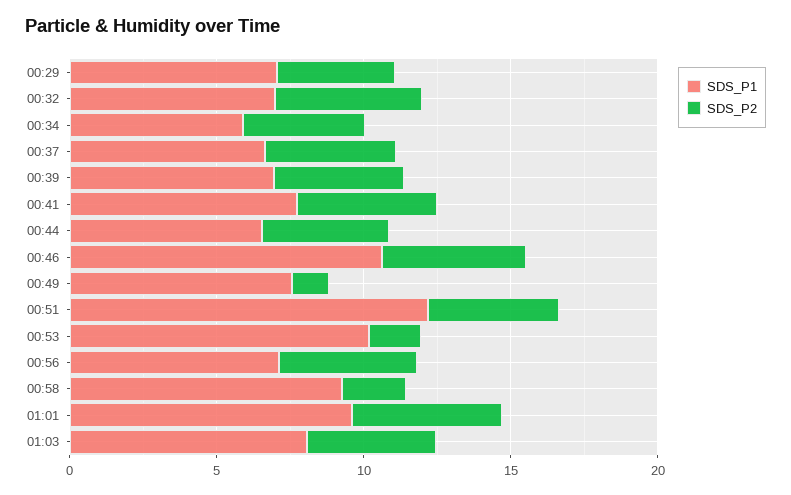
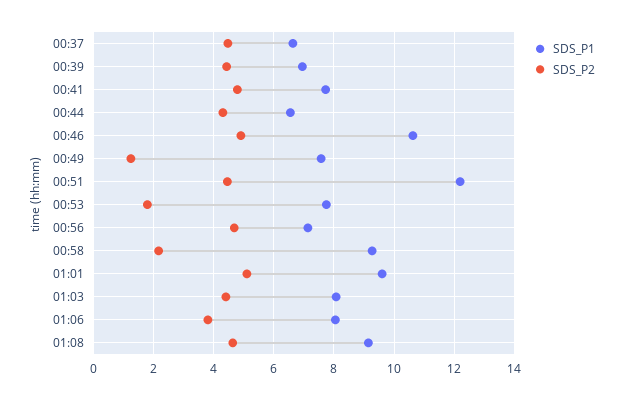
SDS_P1, 00:29: 7 -> none
SDS_P2, 00:29: 4 -> none
SDS_P1, 00:32: 7 -> none
SDS_P2, 00:32: 5 -> none
SDS_P1, 00:34: 6 -> none
SDS_P2, 00:34: 4 -> none
SDS_P1, 00:53: 10 -> 7.8
SDS_P1, 01:06: none -> 8
SDS_P2, 01:06: none -> 3.8
SDS_P1, 01:08: none -> 9.2
SDS_P2, 01:08: none -> 4.6

